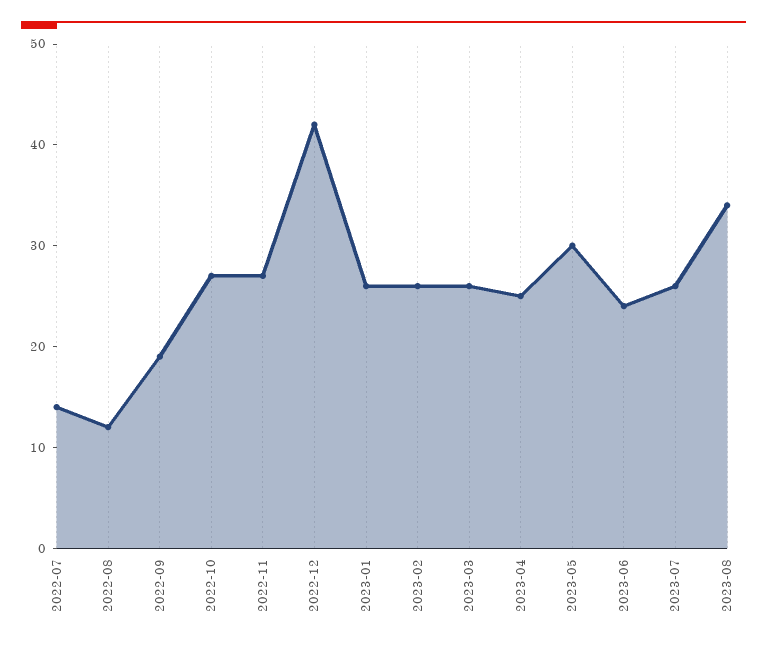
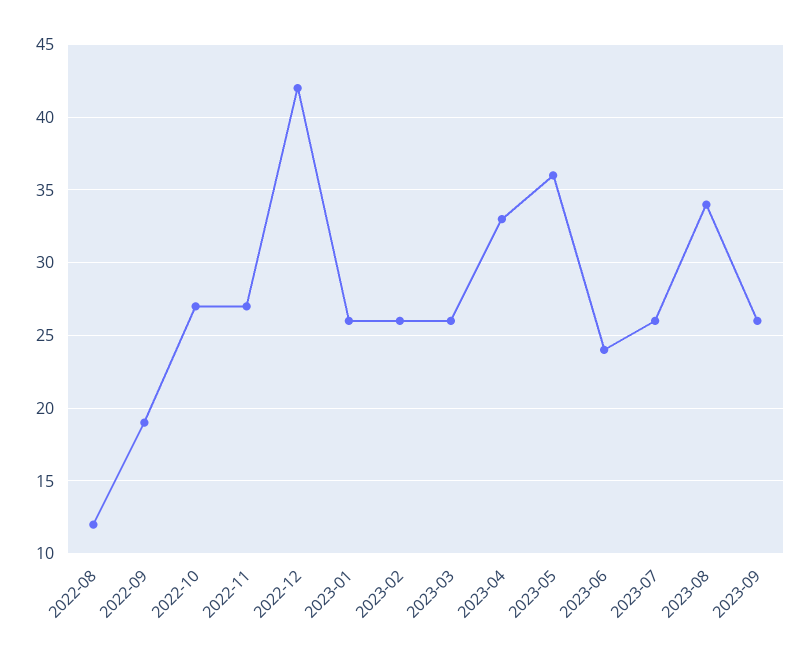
2022-07: 14 -> none
2023-04: 25 -> 33
2023-05: 30 -> 36
2023-09: none -> 26

